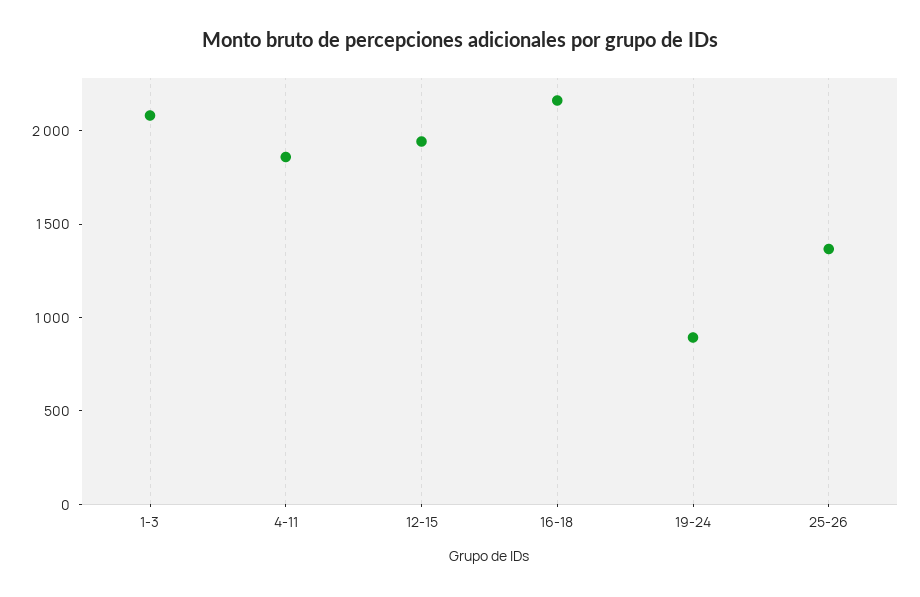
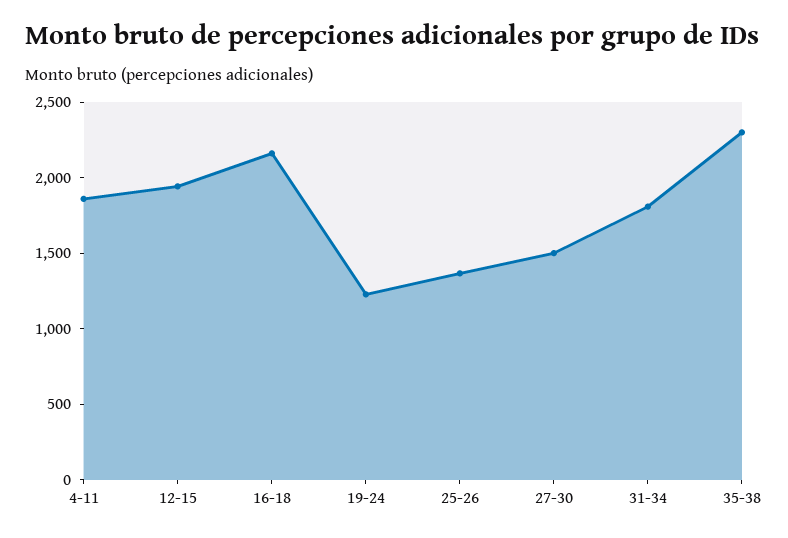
1-3: 2100 -> none
19-24: 900 -> 1200
27-30: none -> 1500
31-34: none -> 1800
35-38: none -> 2300

